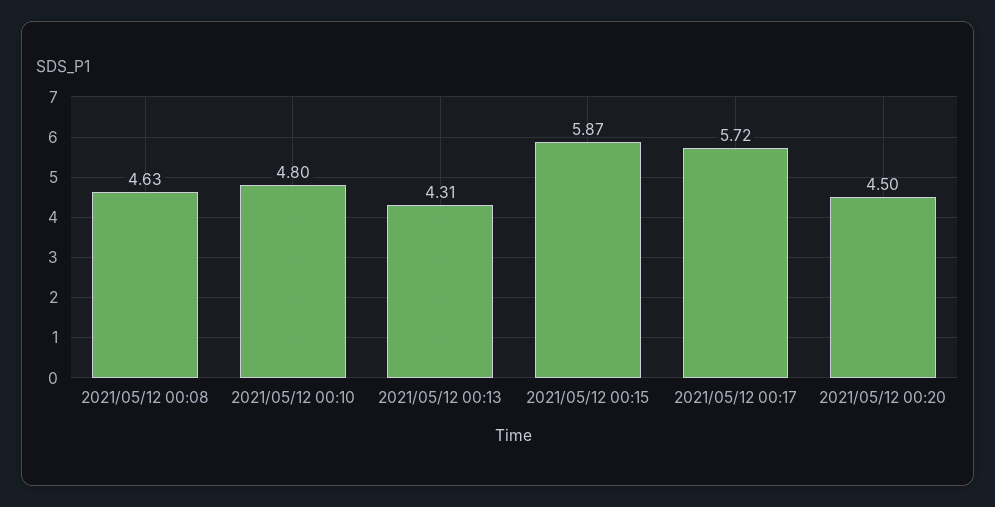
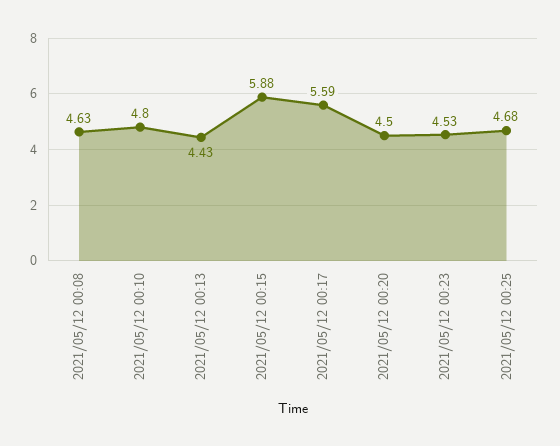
2021/05/12 00:13: 4.31 -> 4.43
2021/05/12 00:15: 5.87 -> 5.88
2021/05/12 00:17: 5.72 -> 5.59
2021/05/12 00:23: none -> 4.53
2021/05/12 00:25: none -> 4.68

